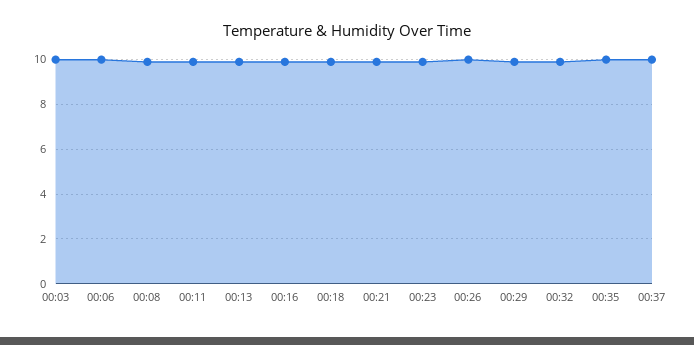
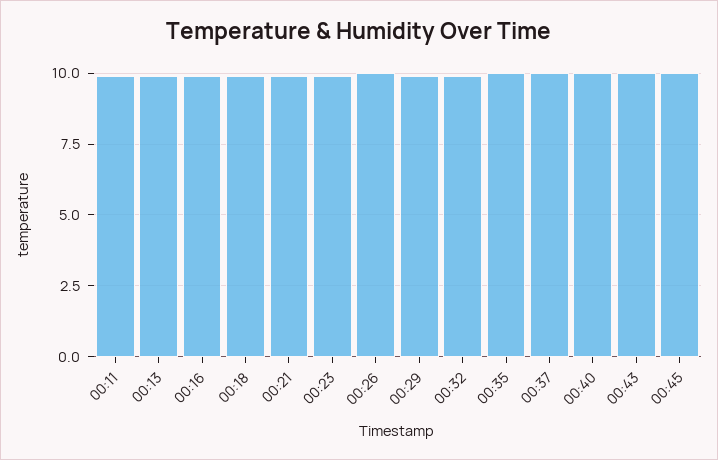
00:03: 10 -> none
00:06: 10 -> none
00:08: 10 -> none
00:40: none -> 10
00:43: none -> 10
00:45: none -> 10

